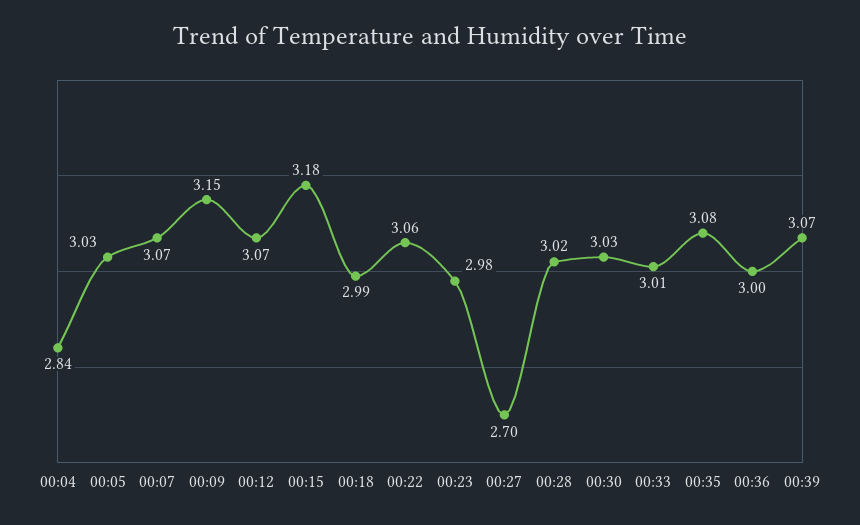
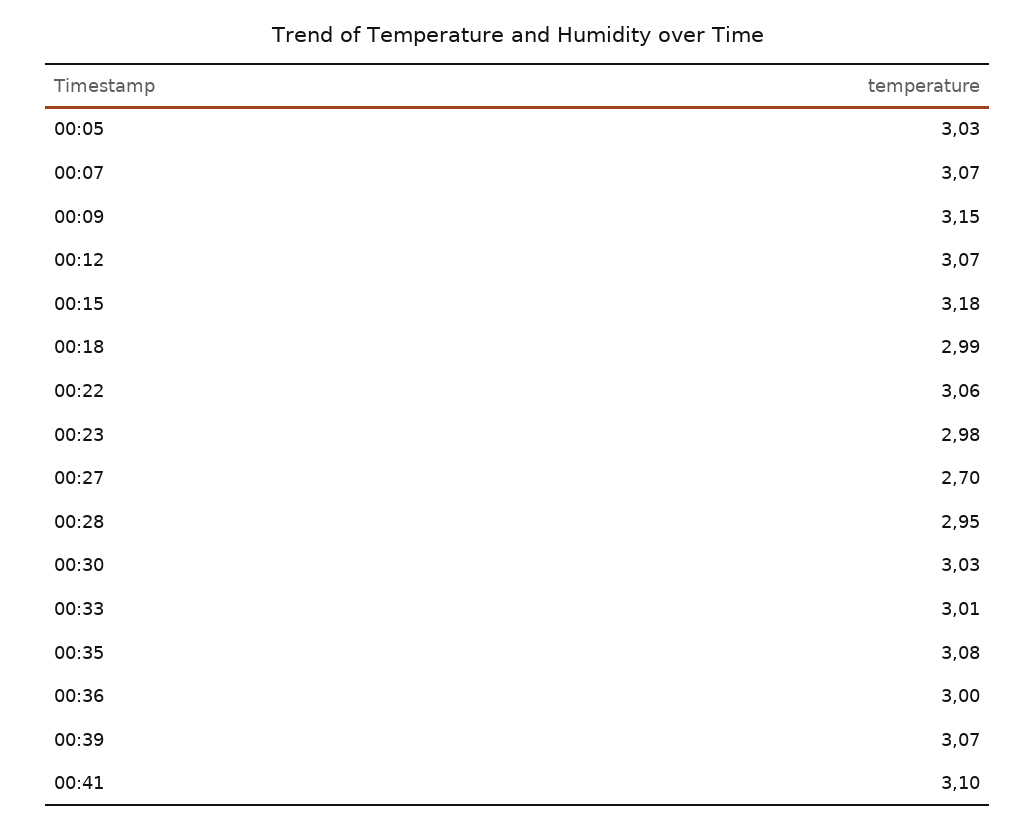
00:04: 2.84 -> none
00:28: 3.02 -> 2.95
00:41: none -> 3.1

